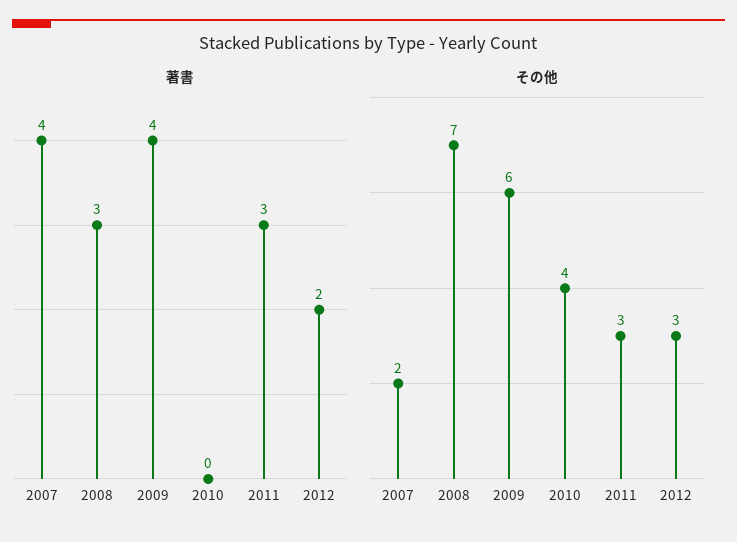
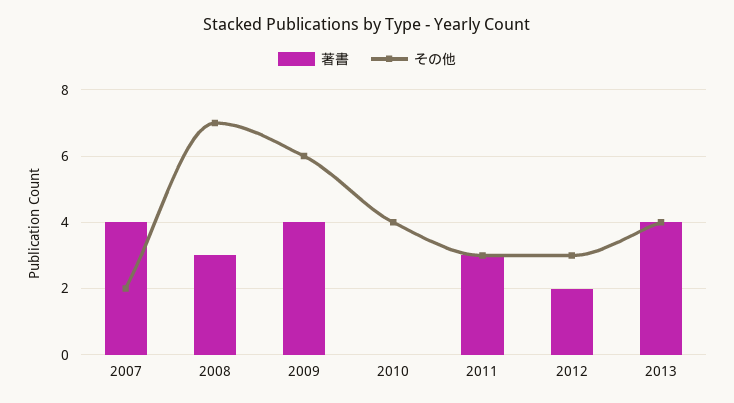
著書, 2013: none -> 4
その他, 2013: none -> 4

